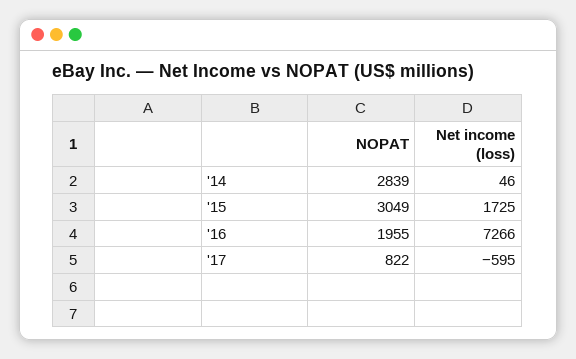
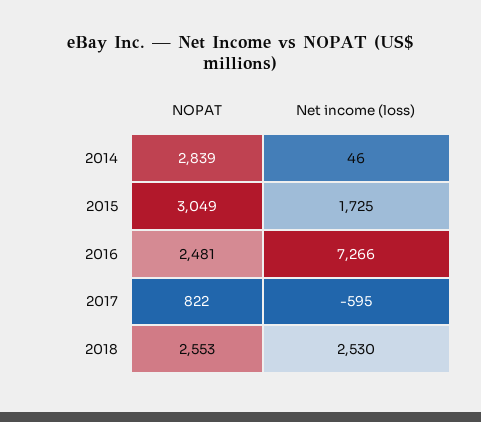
NOPAT, '16: 1955 -> 2481
NOPAT, 2018: none -> 2553
Net income (loss), 2018: none -> 2530

